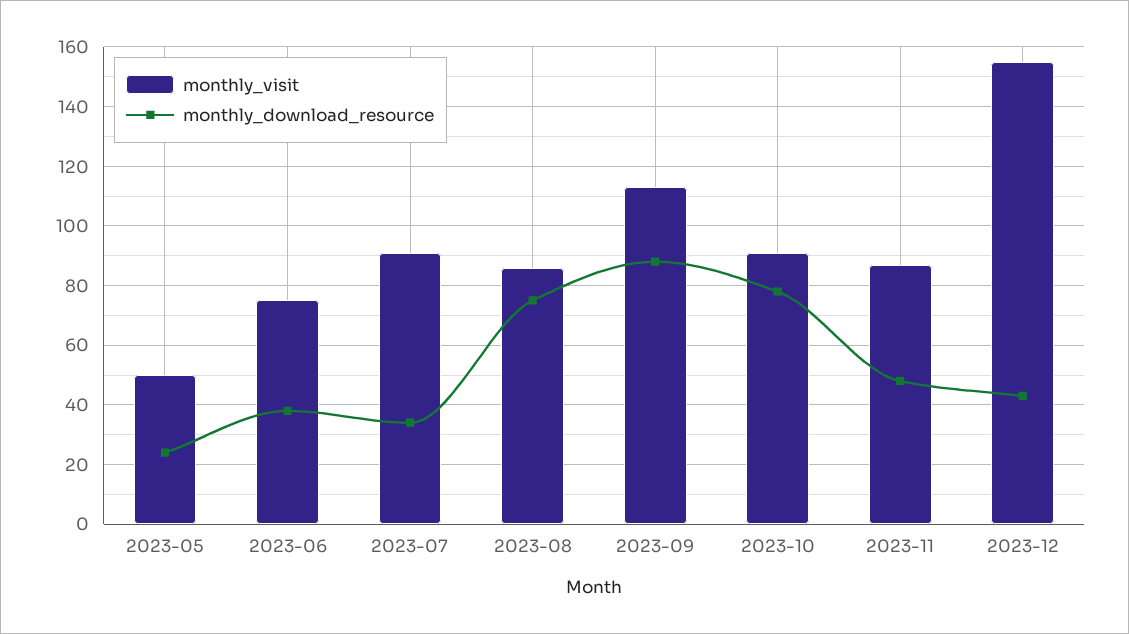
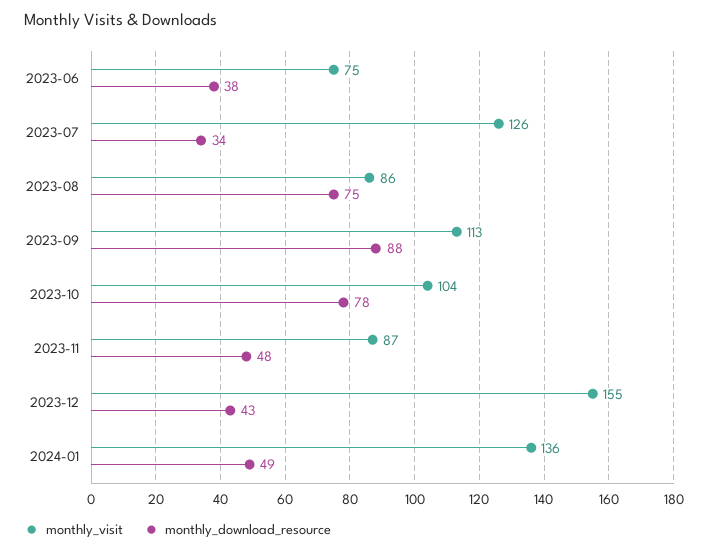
monthly_visit, 2023-05: 50 -> none
monthly_download_resource, 2023-05: 25 -> none
monthly_visit, 2023-07: 90 -> 126
monthly_visit, 2023-10: 90 -> 104
monthly_visit, 2024-01: none -> 136
monthly_download_resource, 2024-01: none -> 49

